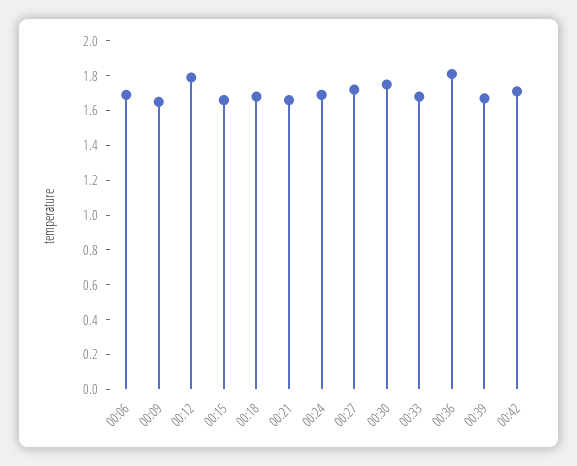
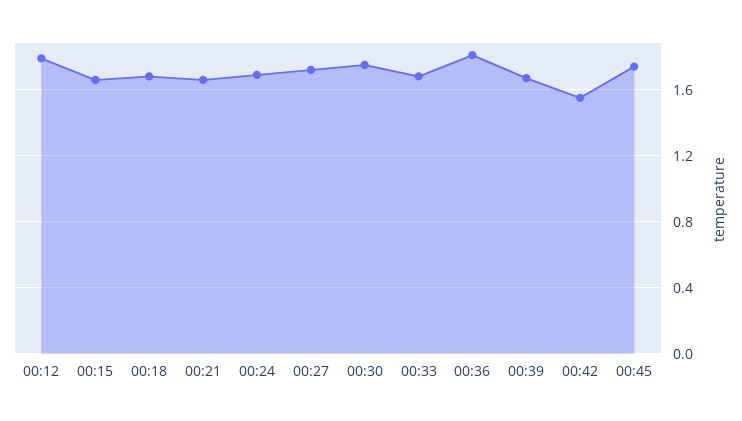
00:06: 1.7 -> none
00:09: 1.65 -> none
00:42: 1.7 -> 1.55
00:45: none -> 1.75

